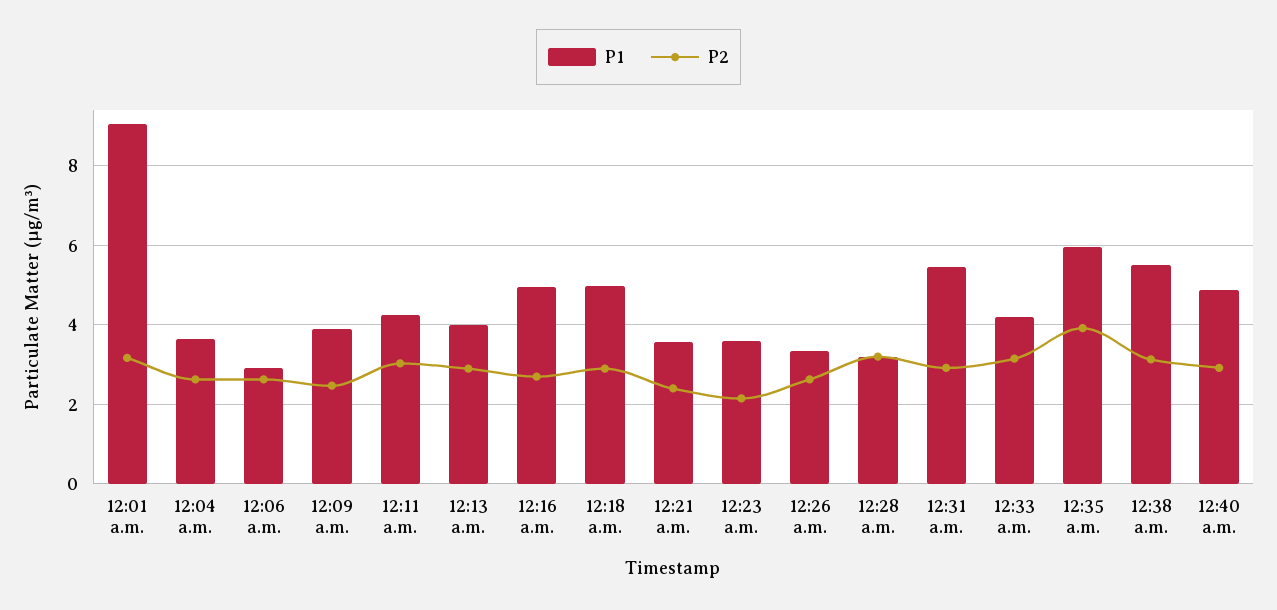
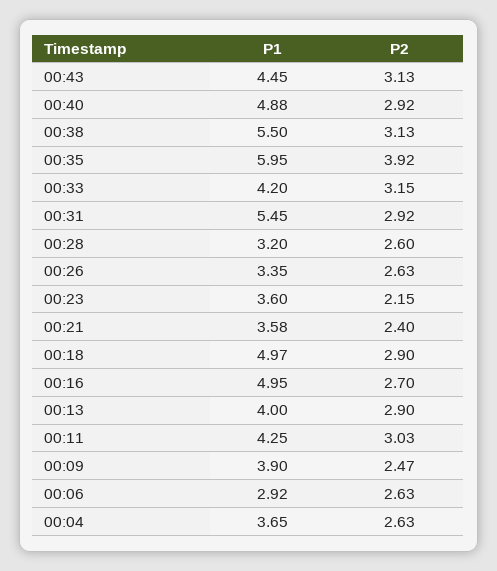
P1, 12:01 a.m.: 9 -> none
P2, 12:01 a.m.: 3.2 -> none
P2, 12:28 a.m.: 3.2 -> 2.6
P1, 00:43: none -> 4.45
P2, 00:43: none -> 3.13

